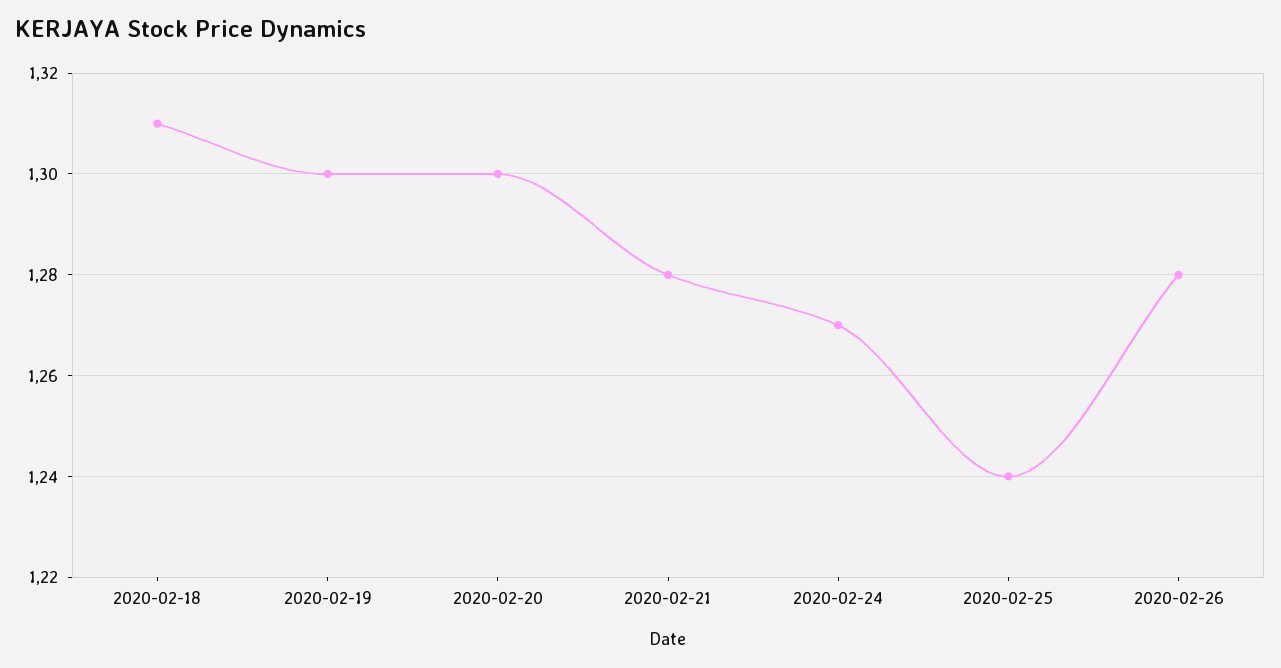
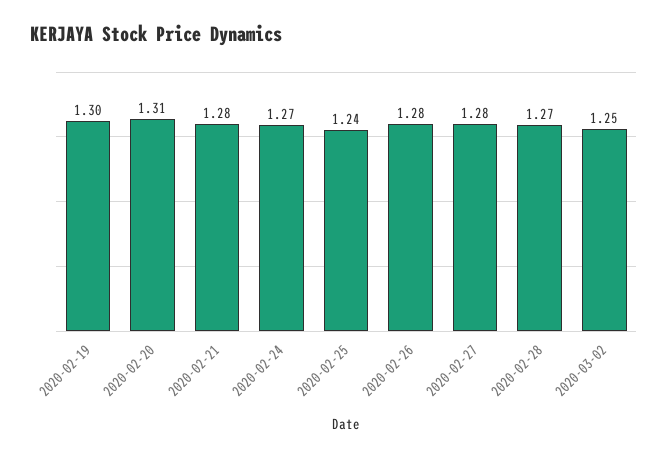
2020-02-18: 1.31 -> none
2020-02-20: 1.3 -> 1.31
2020-02-27: none -> 1.28
2020-02-28: none -> 1.27
2020-03-02: none -> 1.25

